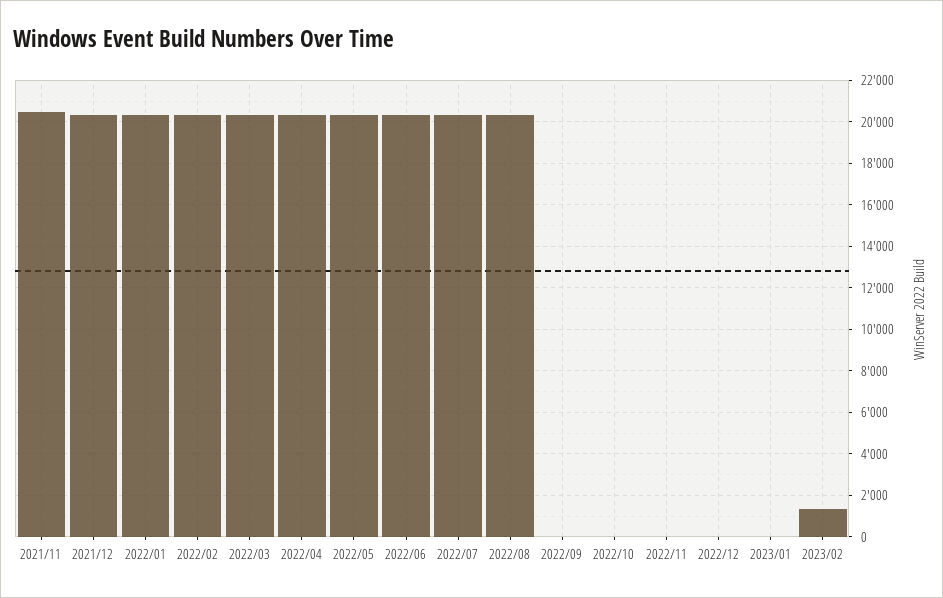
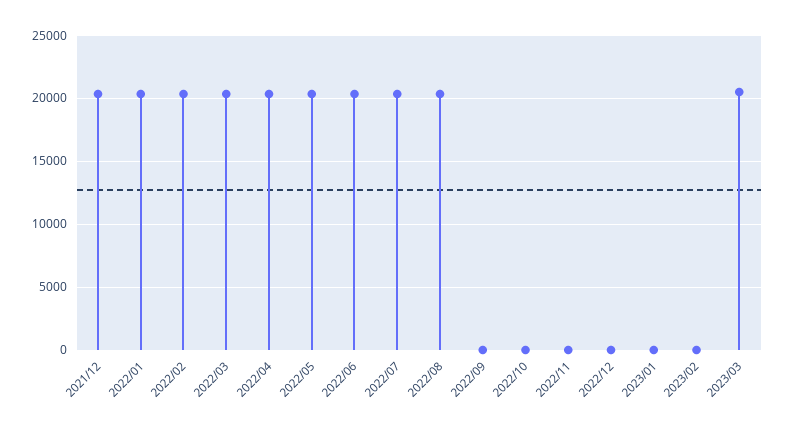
2021/11: 20500 -> none
2023/02: 1500 -> 0
2023/03: none -> 20500

